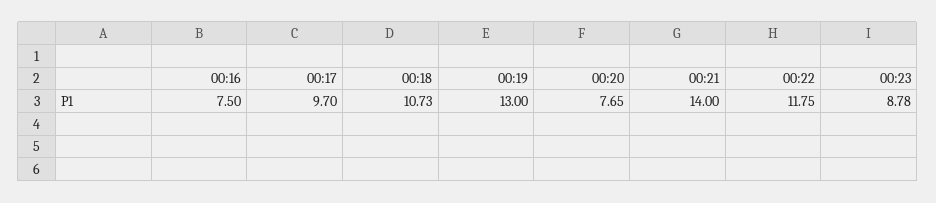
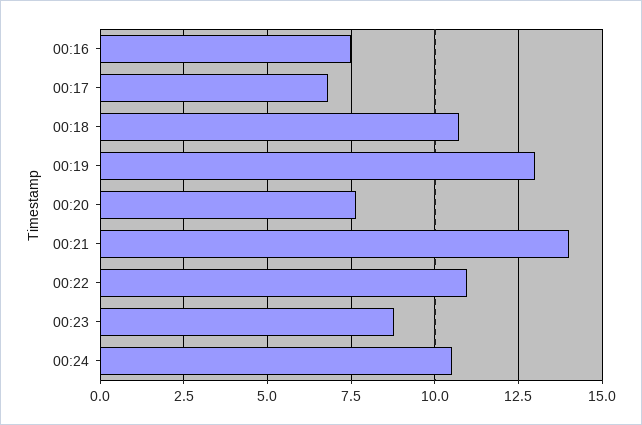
00:17: 9.7 -> 6.75
00:22: 11.75 -> 11
00:24: none -> 10.5

